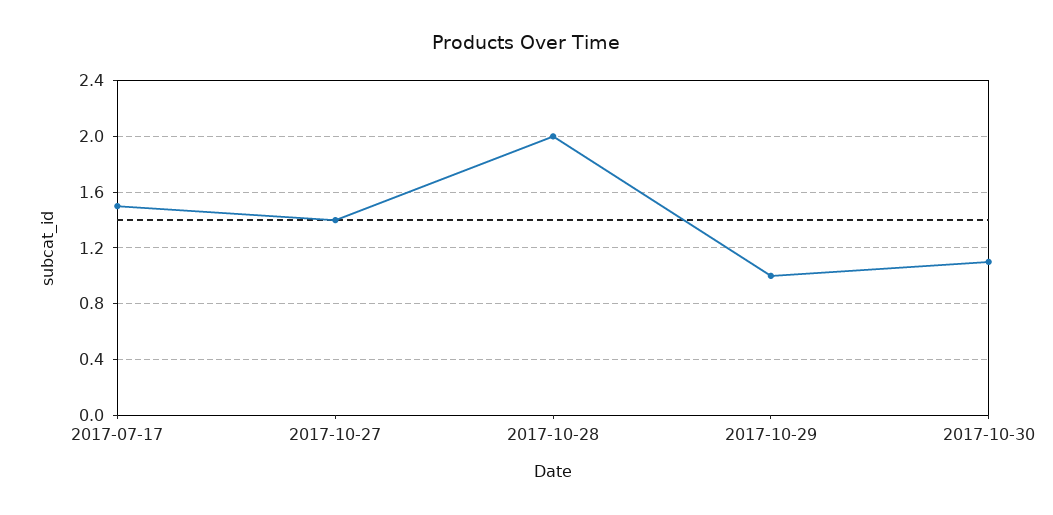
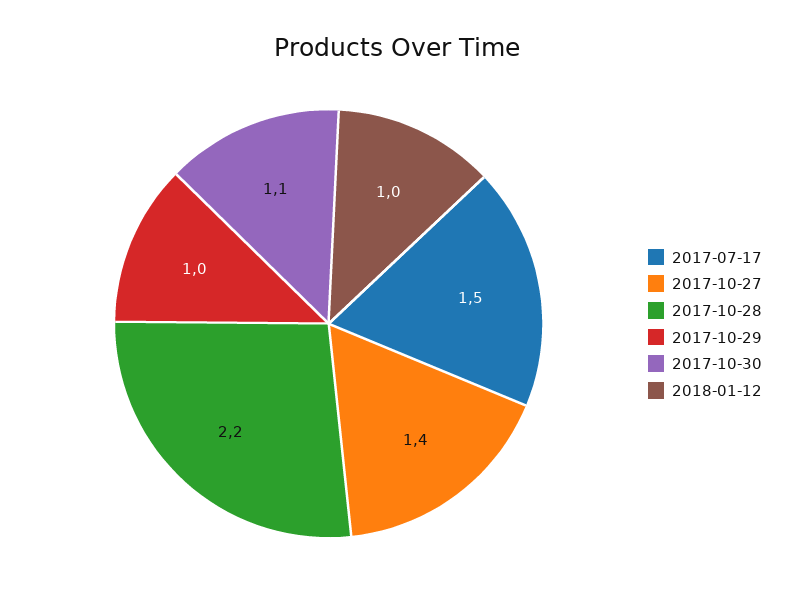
2017-10-28: 2 -> 2.2
2018-01-12: none -> 1

